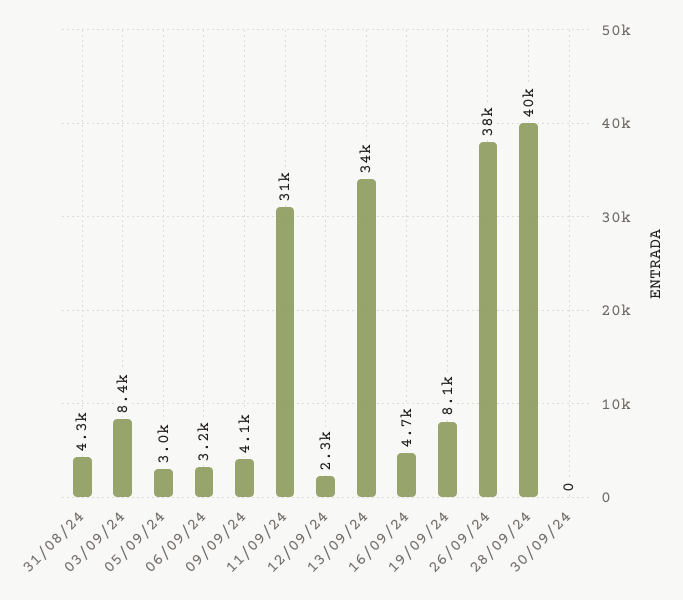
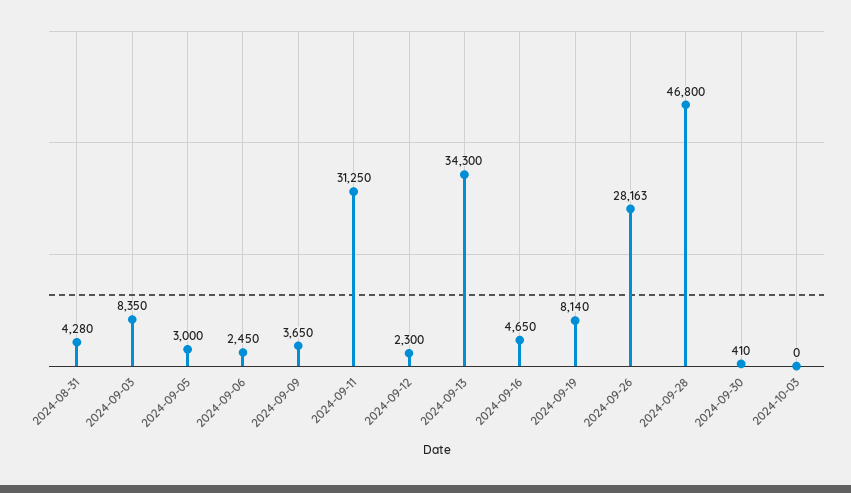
06/09/24: 3200 -> 2450
09/09/24: 4100 -> 3650
26/09/24: 38000 -> 28163
28/09/24: 40000 -> 46800
30/09/24: 0 -> 410
2024-10-03: none -> 0

